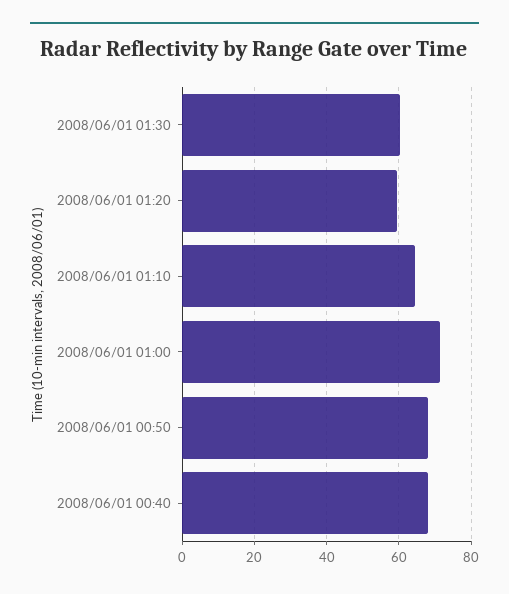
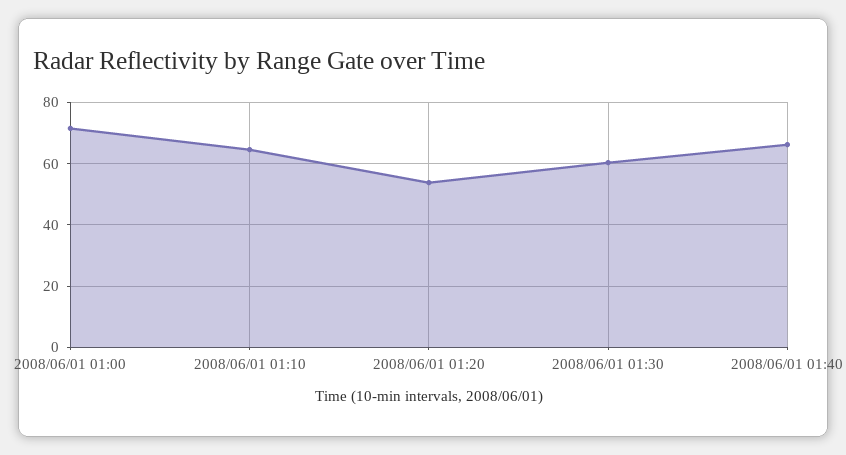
2008/06/01 01:20: 60 -> 54
2008/06/01 00:50: 68 -> none
2008/06/01 00:40: 68 -> none
2008/06/01 01:40: none -> 66

